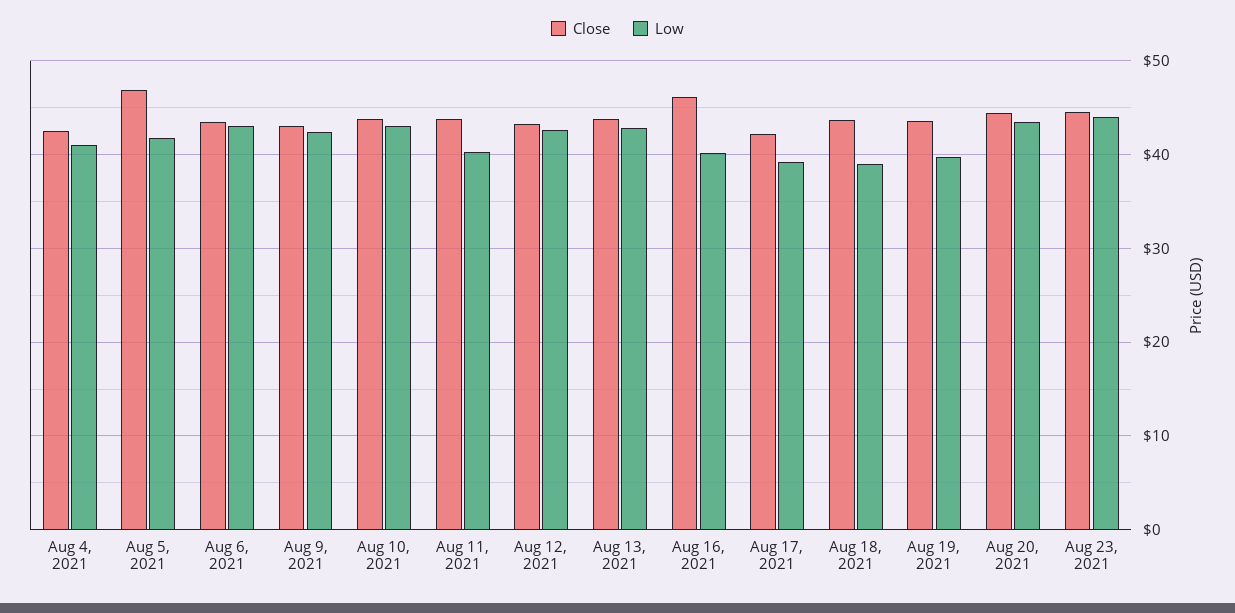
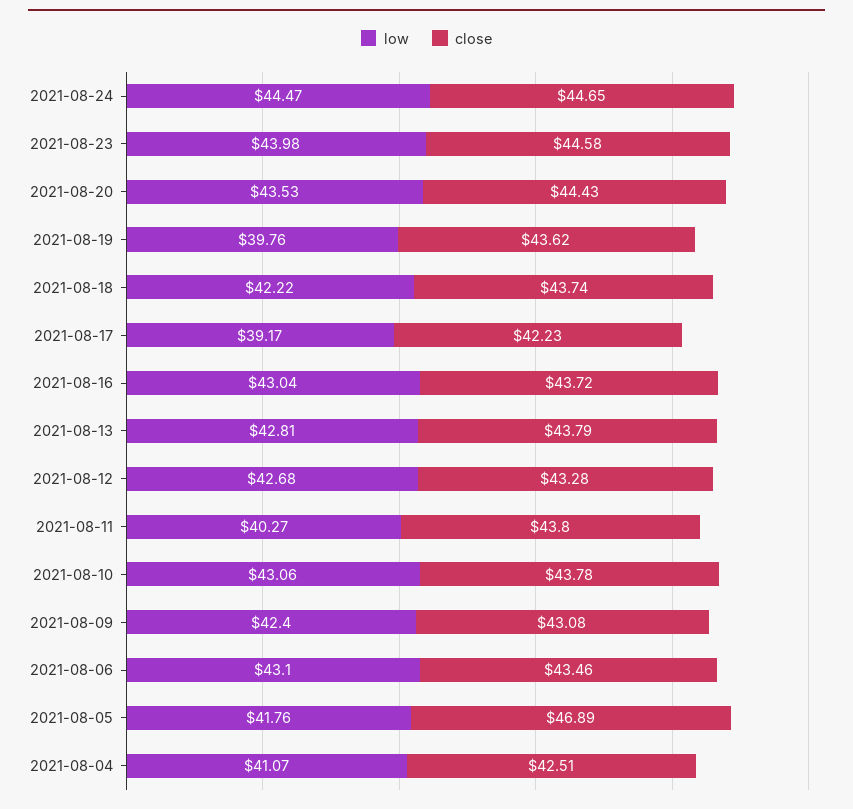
Close, Aug 16, 2021: 46 -> 43.72
Low, Aug 16, 2021: 40 -> 43.04
Low, Aug 18, 2021: 39 -> 42.22
Low, 2021-08-24: none -> 44.47
Close, 2021-08-24: none -> 44.65

